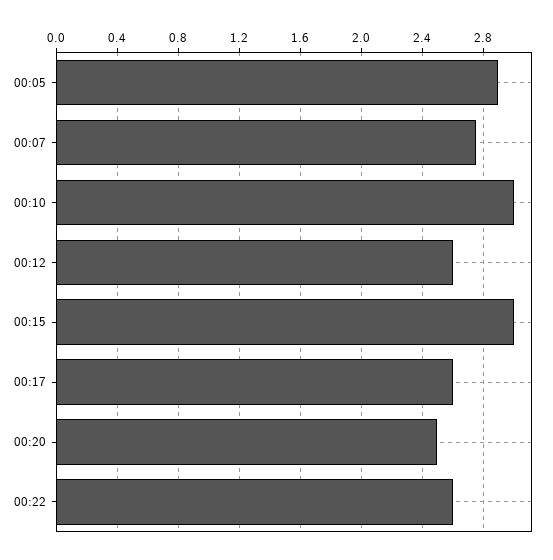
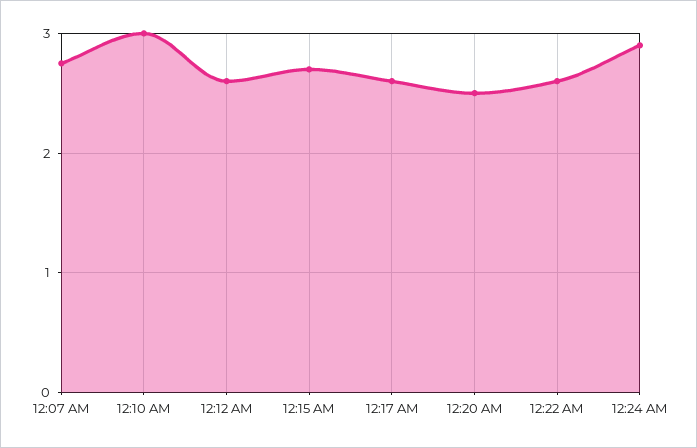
00:05: 2.9 -> none
00:15: 3 -> 2.7
12:24 AM: none -> 2.9

